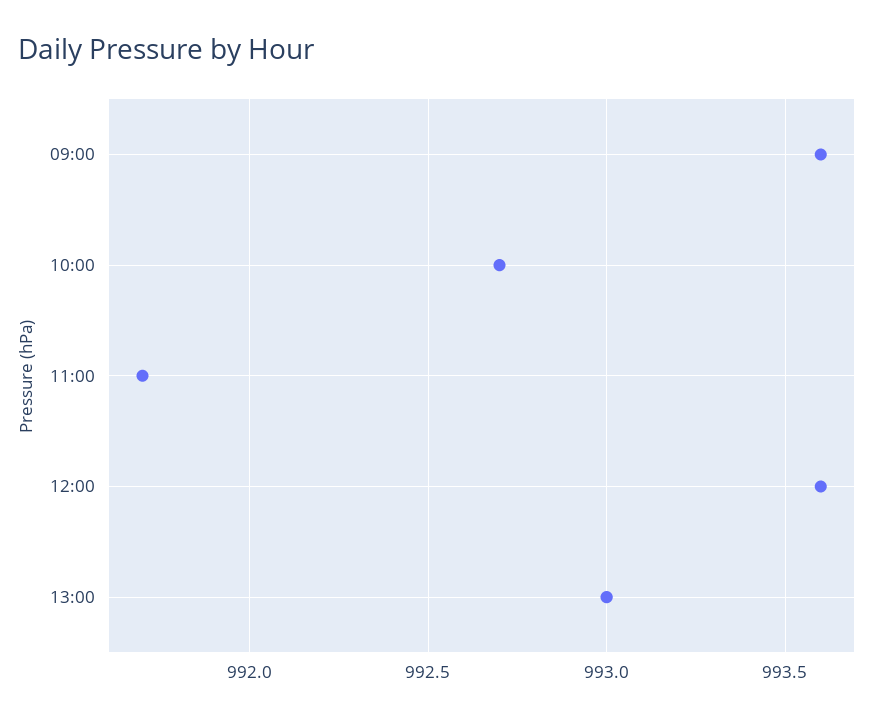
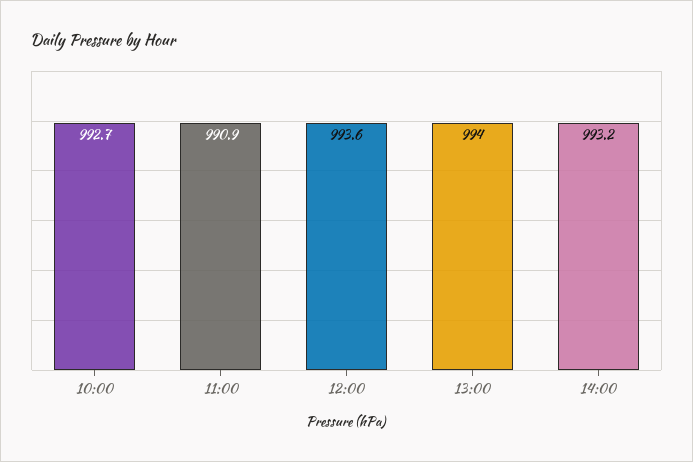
09:00: 993.6 -> none
11:00: 991.7 -> 990.9
13:00: 993 -> 994
14:00: none -> 993.2

